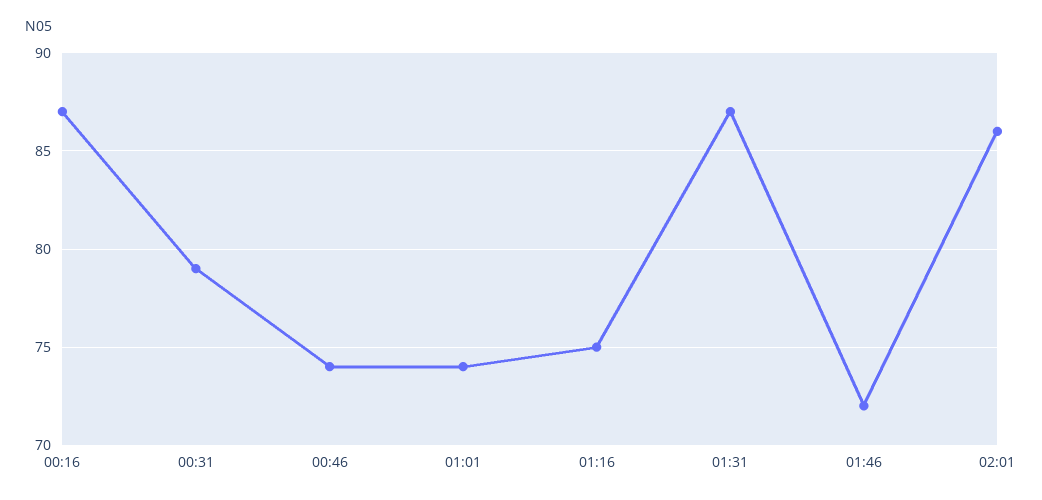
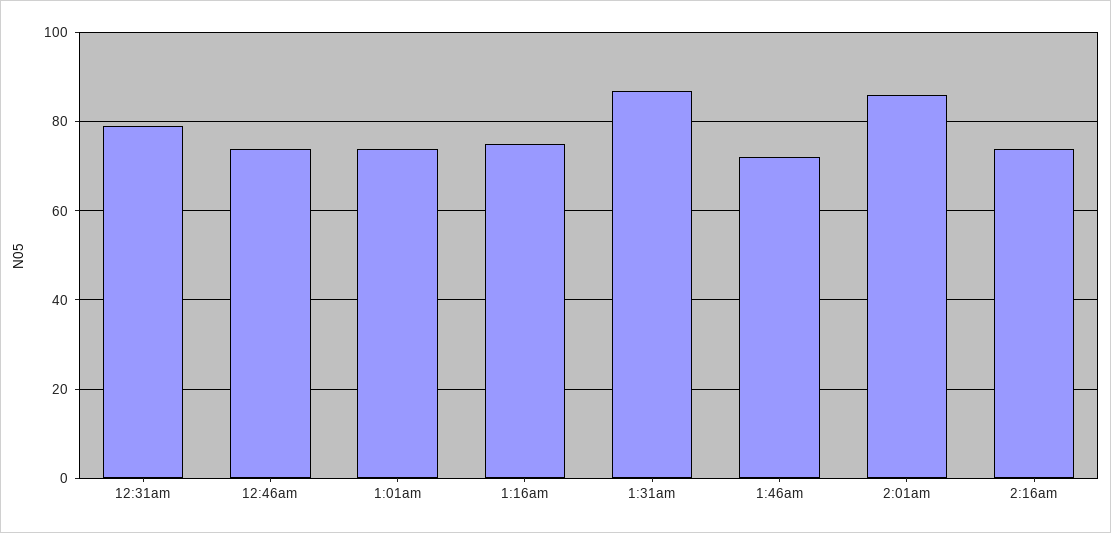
00:16: 87 -> none
2:16am: none -> 75

